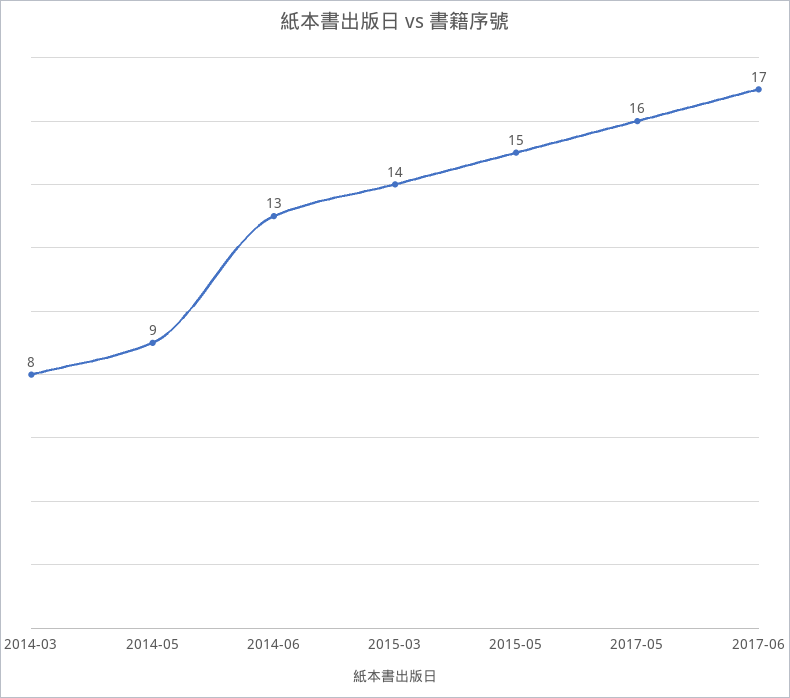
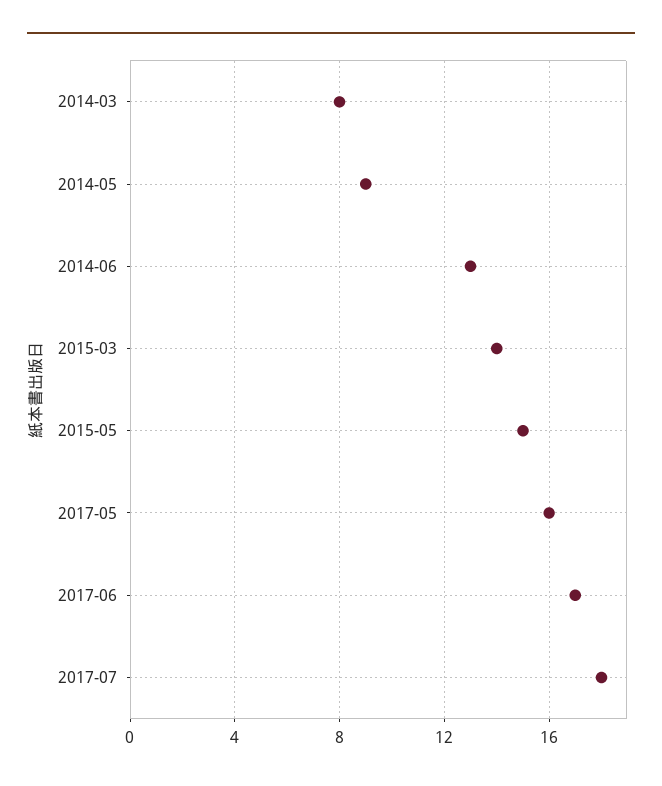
2017-07: none -> 18

